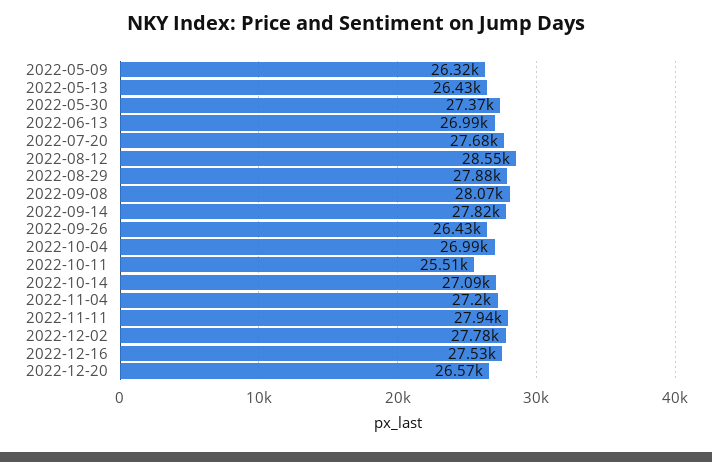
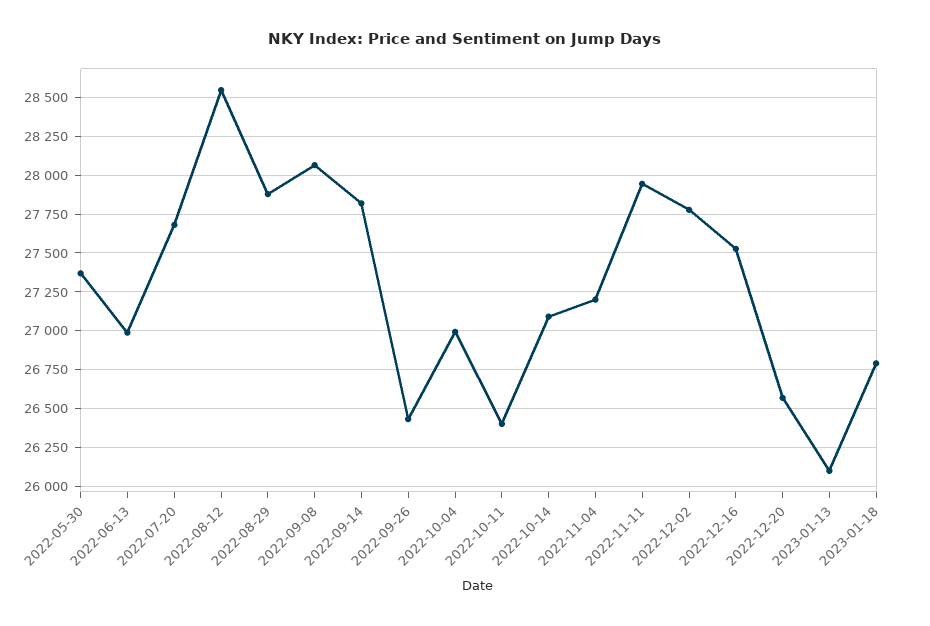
2022-05-09: 26320 -> none
2022-05-13: 26430 -> none
2022-10-11: 25510 -> 26400
2023-01-13: none -> 26100
2023-01-18: none -> 26800

